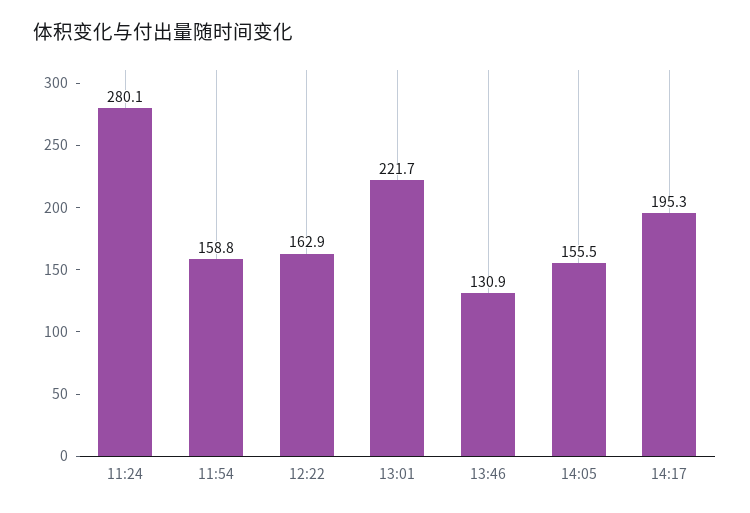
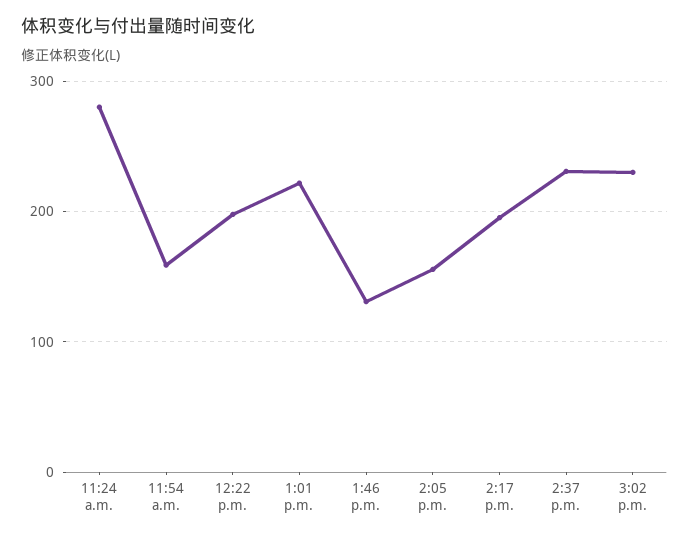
12:22: 162.9 -> 200
2:37 p.m.: none -> 230
3:02 p.m.: none -> 230

